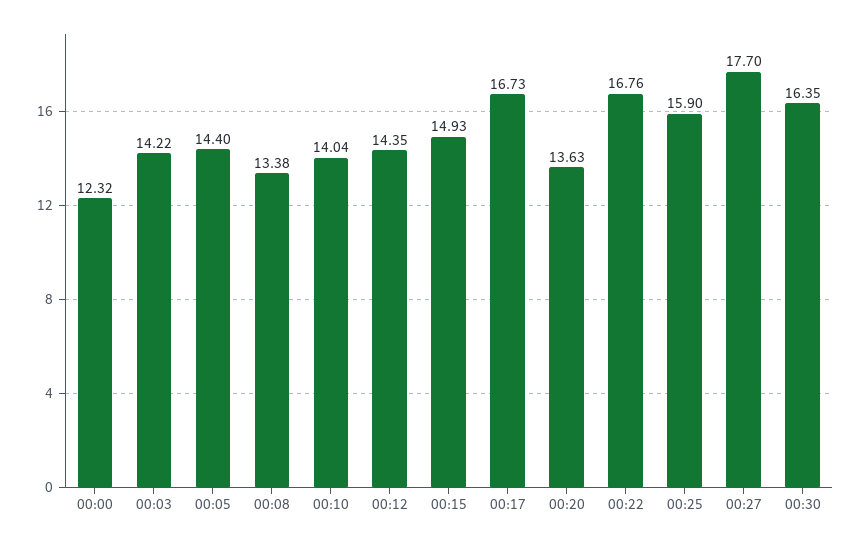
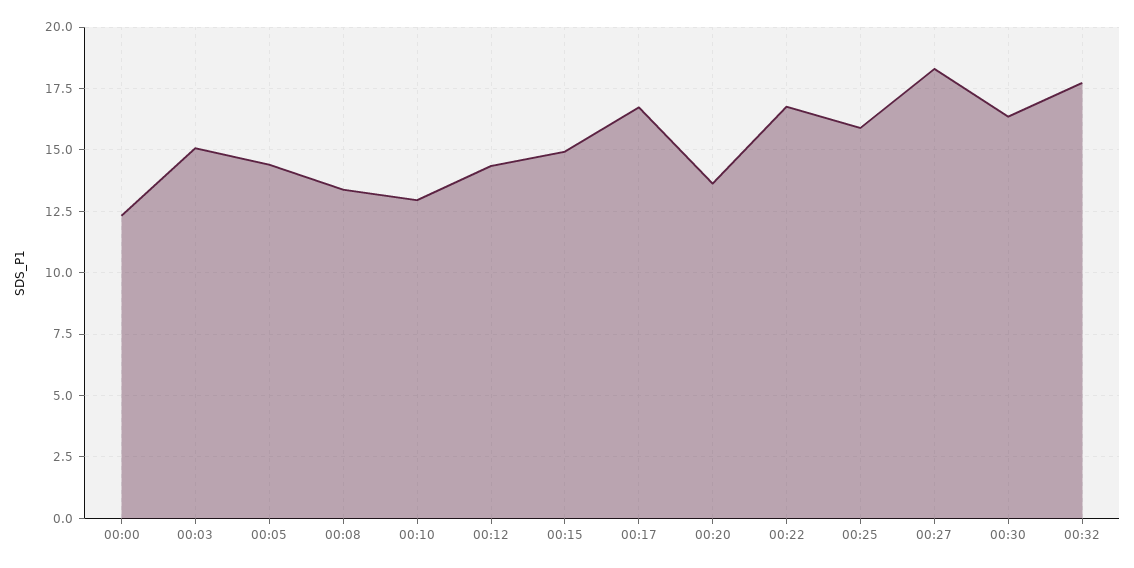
00:03: 14.22 -> 15
00:10: 14.04 -> 13
00:27: 17.7 -> 18.25
00:32: none -> 17.75

